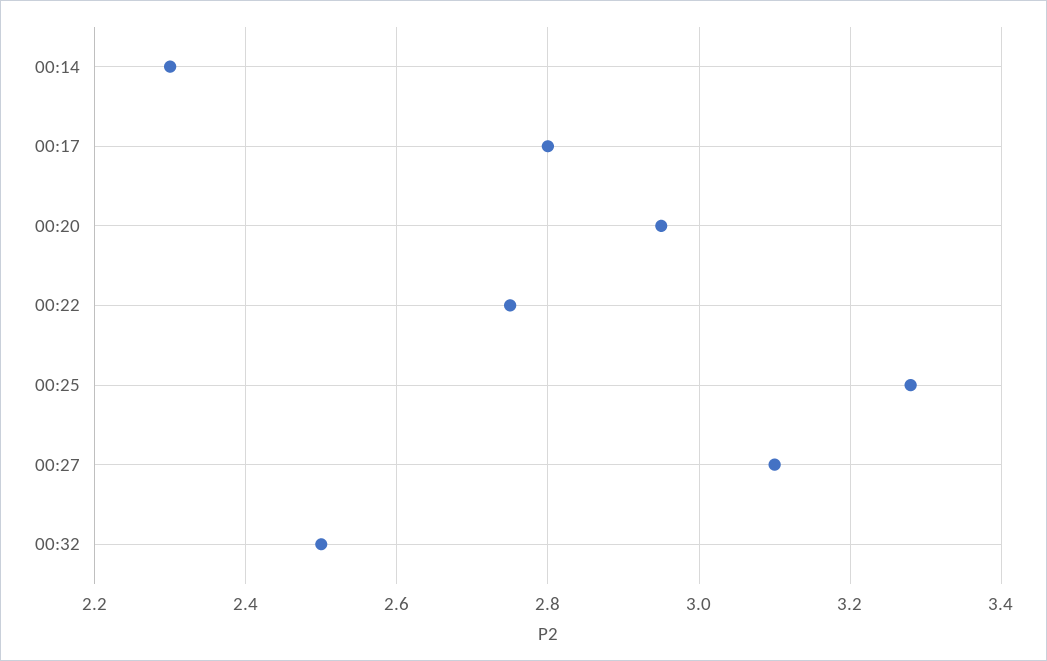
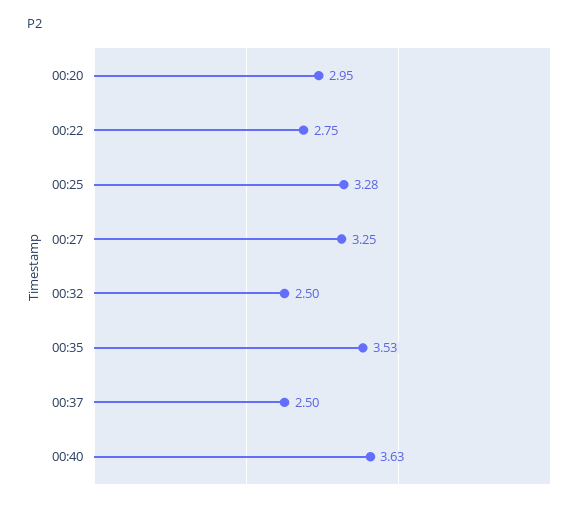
00:14: 2.3 -> none
00:17: 2.8 -> none
00:27: 3.1 -> 3.25
00:35: none -> 3.53
00:37: none -> 2.5
00:40: none -> 3.63

